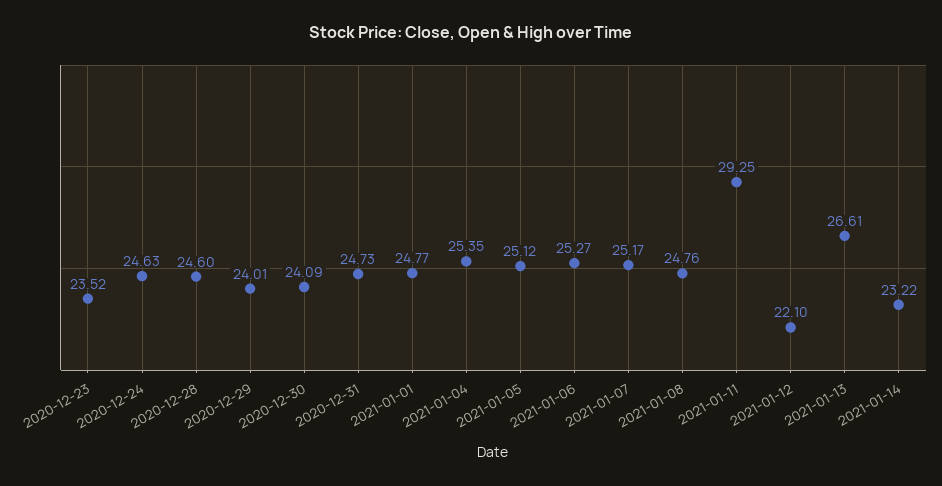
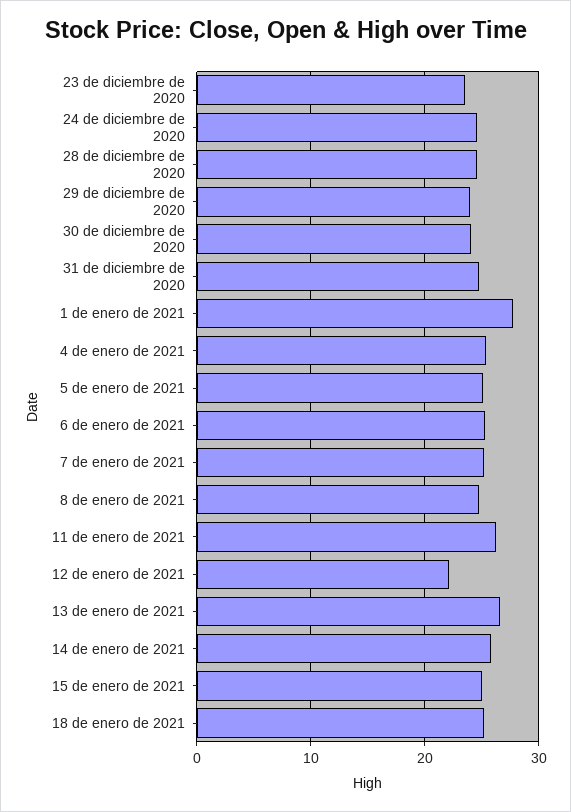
2021-01-01: 24.77 -> 28
2021-01-11: 29.25 -> 26
2021-01-14: 23.22 -> 26
15 de enero de 2021: none -> 25
18 de enero de 2021: none -> 25

